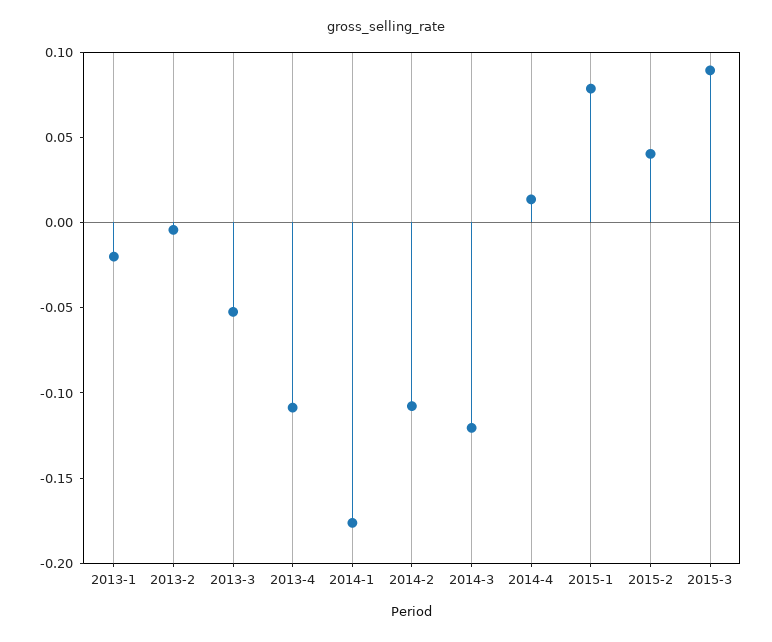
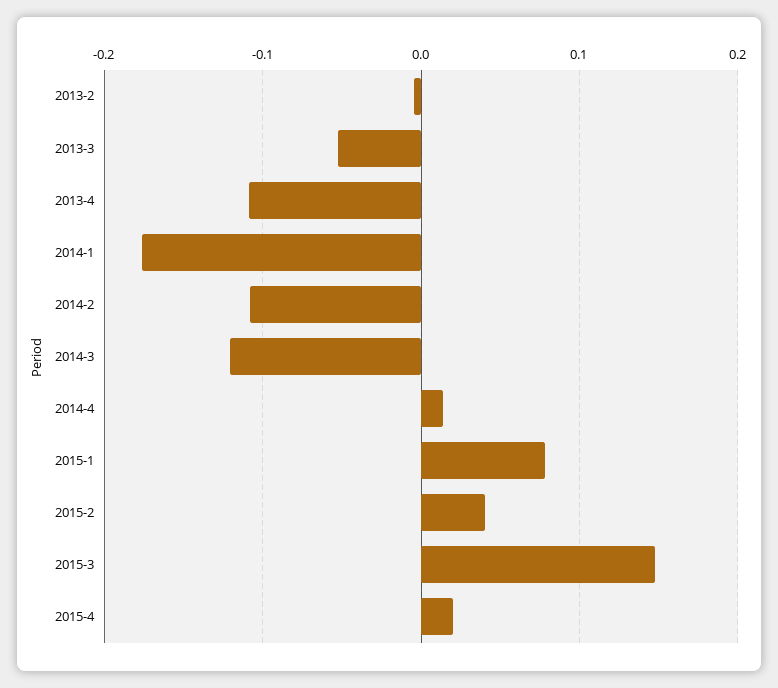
2013-1: -0.02 -> none
2015-3: 0.09 -> 0.15
2015-4: none -> 0.02

